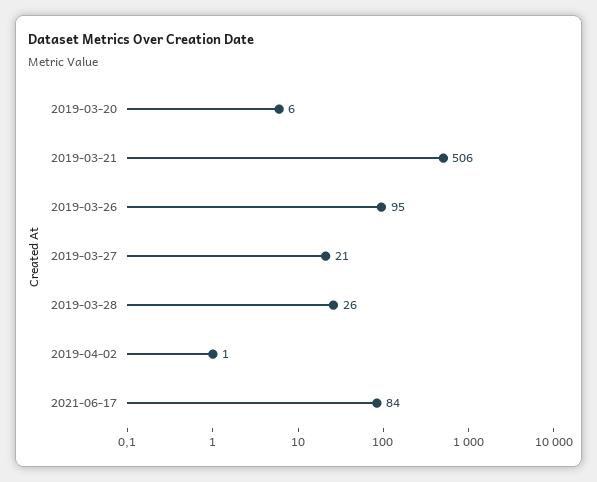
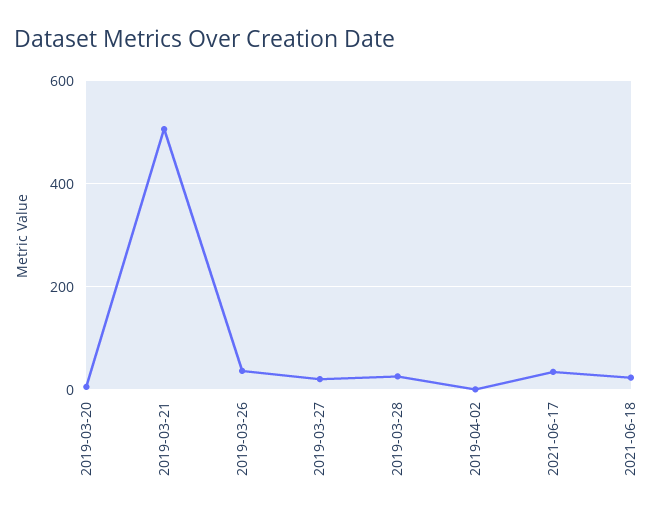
2019-03-26: 95 -> 40
2021-06-17: 84 -> 40
2021-06-18: none -> 20

